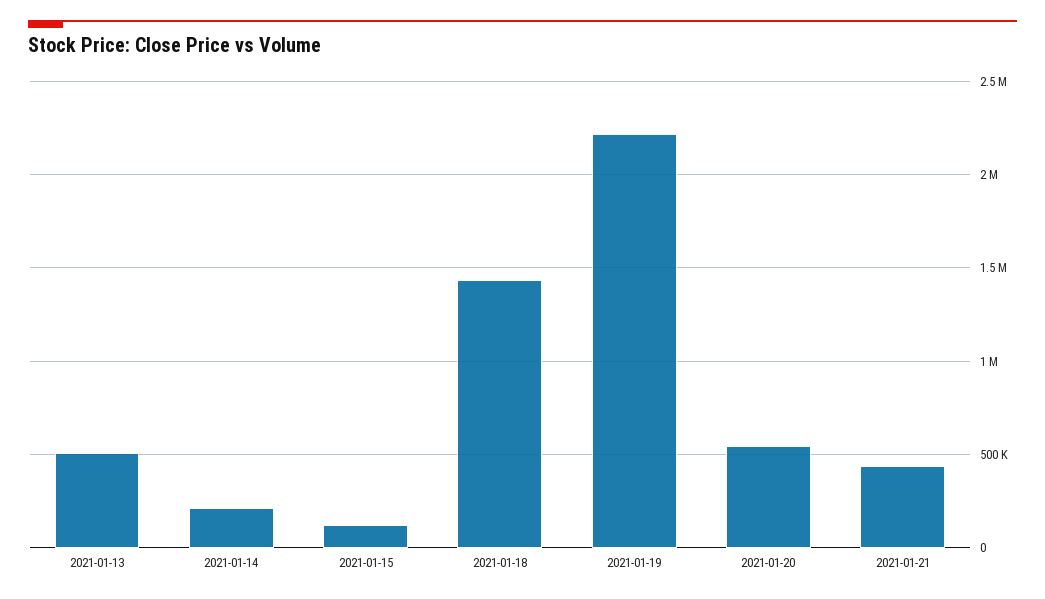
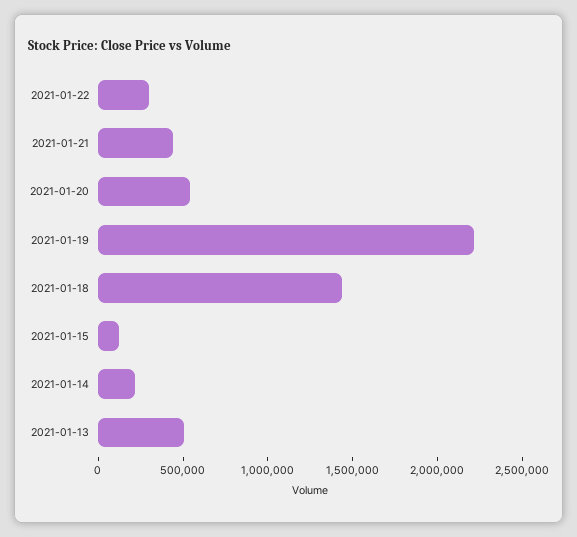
2021-01-22: none -> 300000

